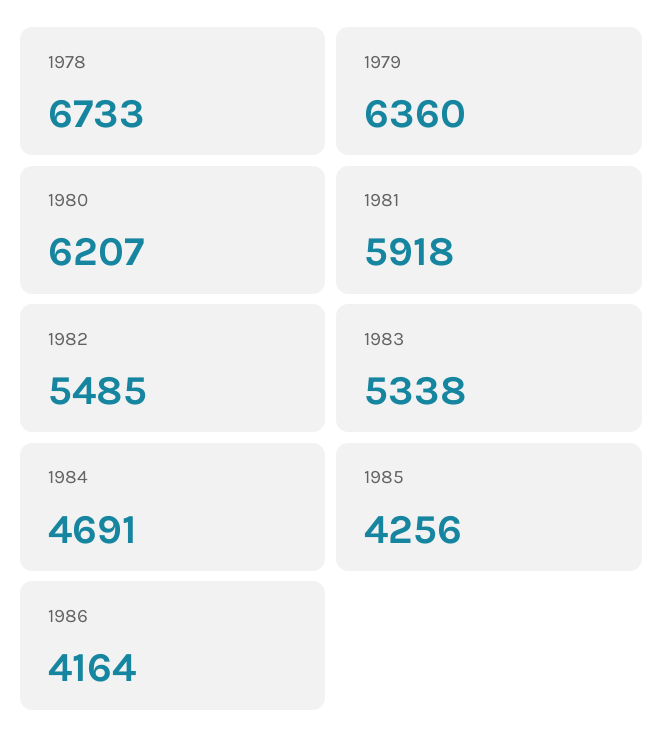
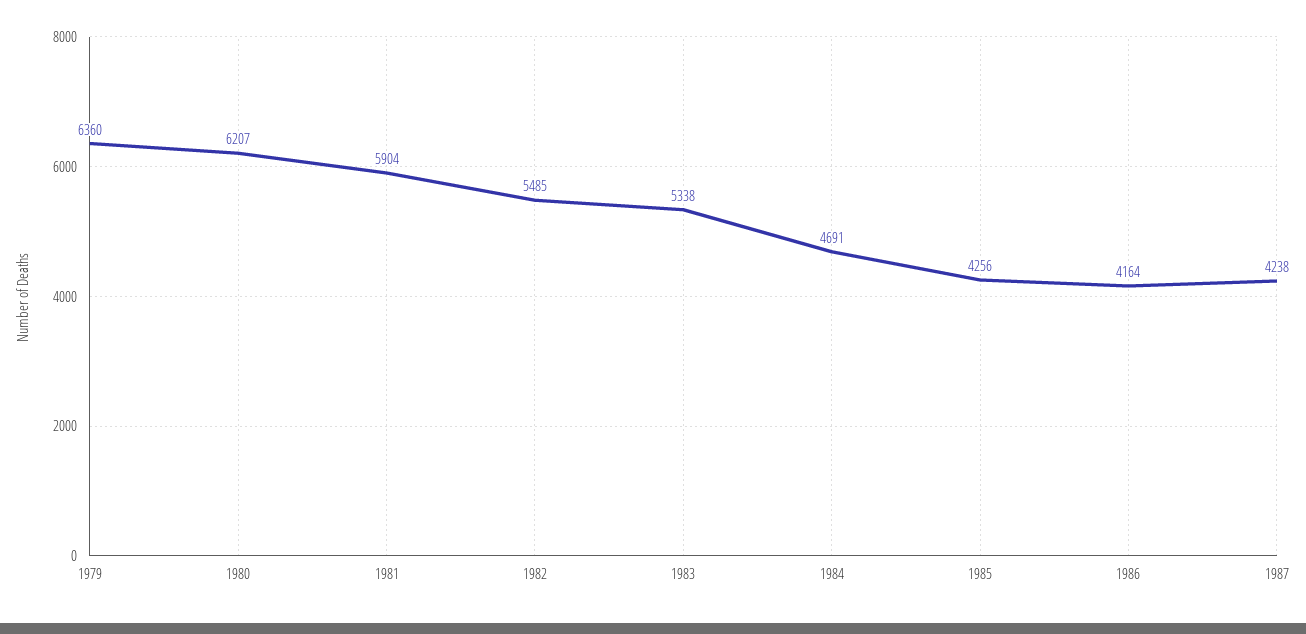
1978: 6733 -> none
1981: 5918 -> 5904
1987: none -> 4238

